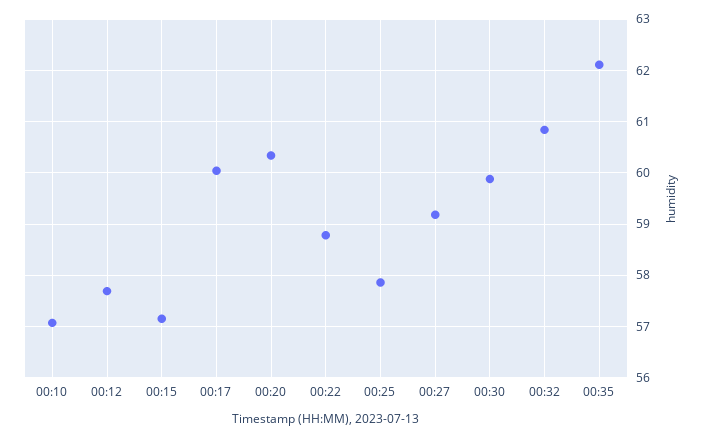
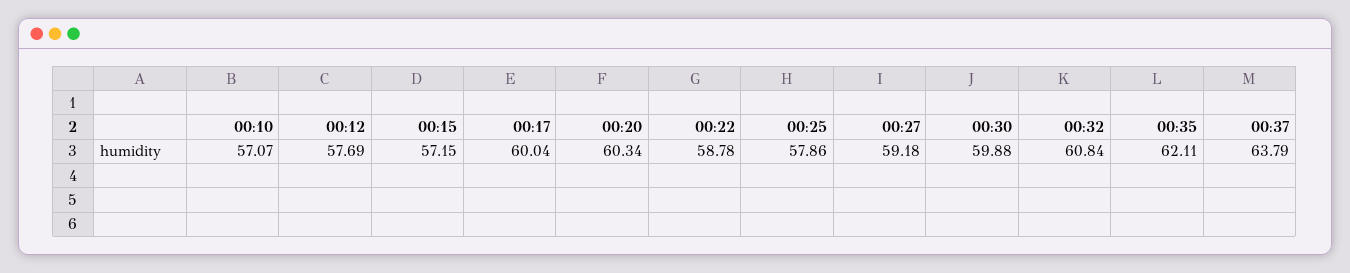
00:37: none -> 63.79

